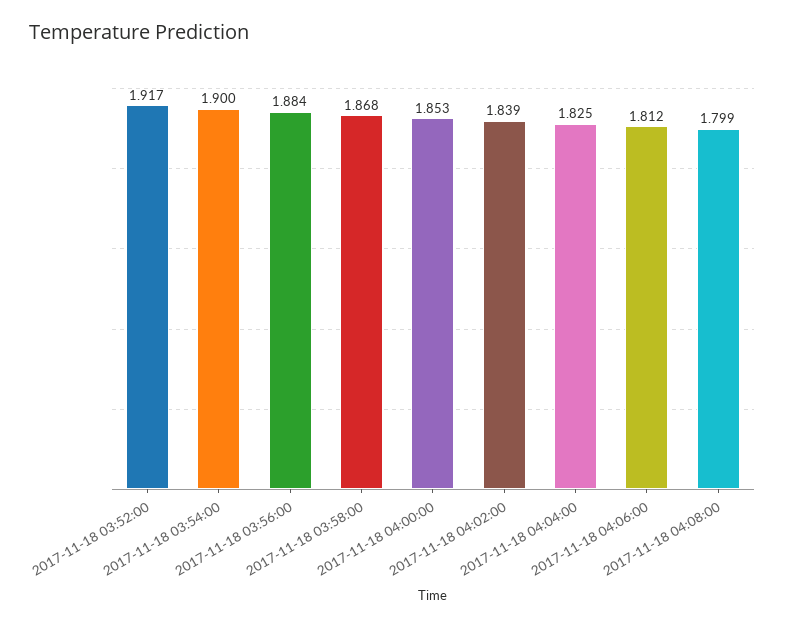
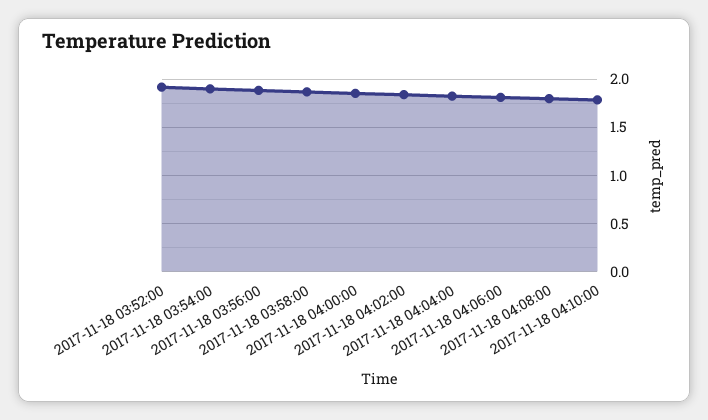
2017-11-18 04:10:00: none -> 1.8

